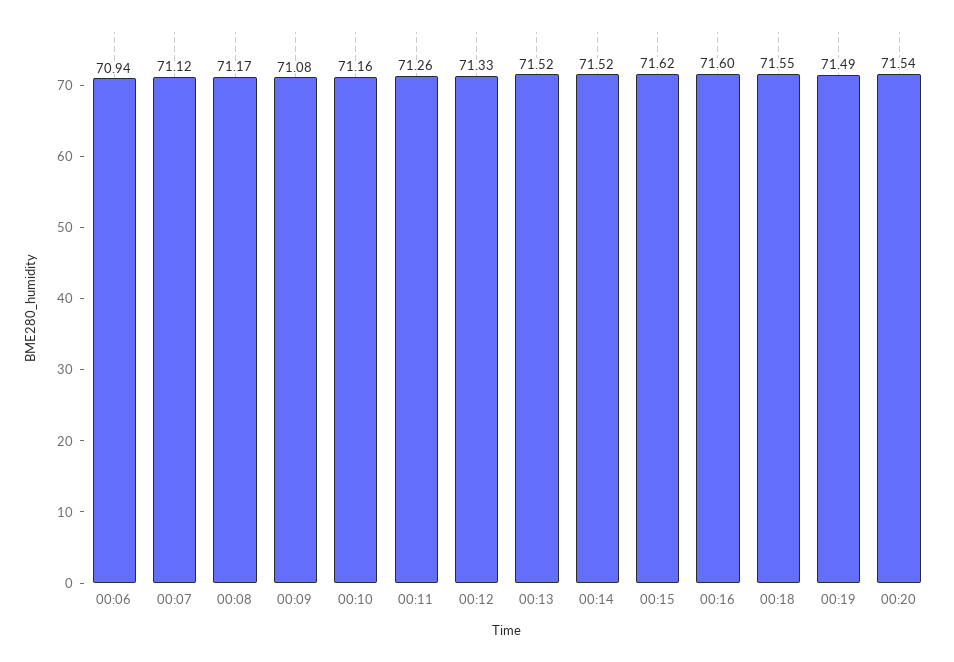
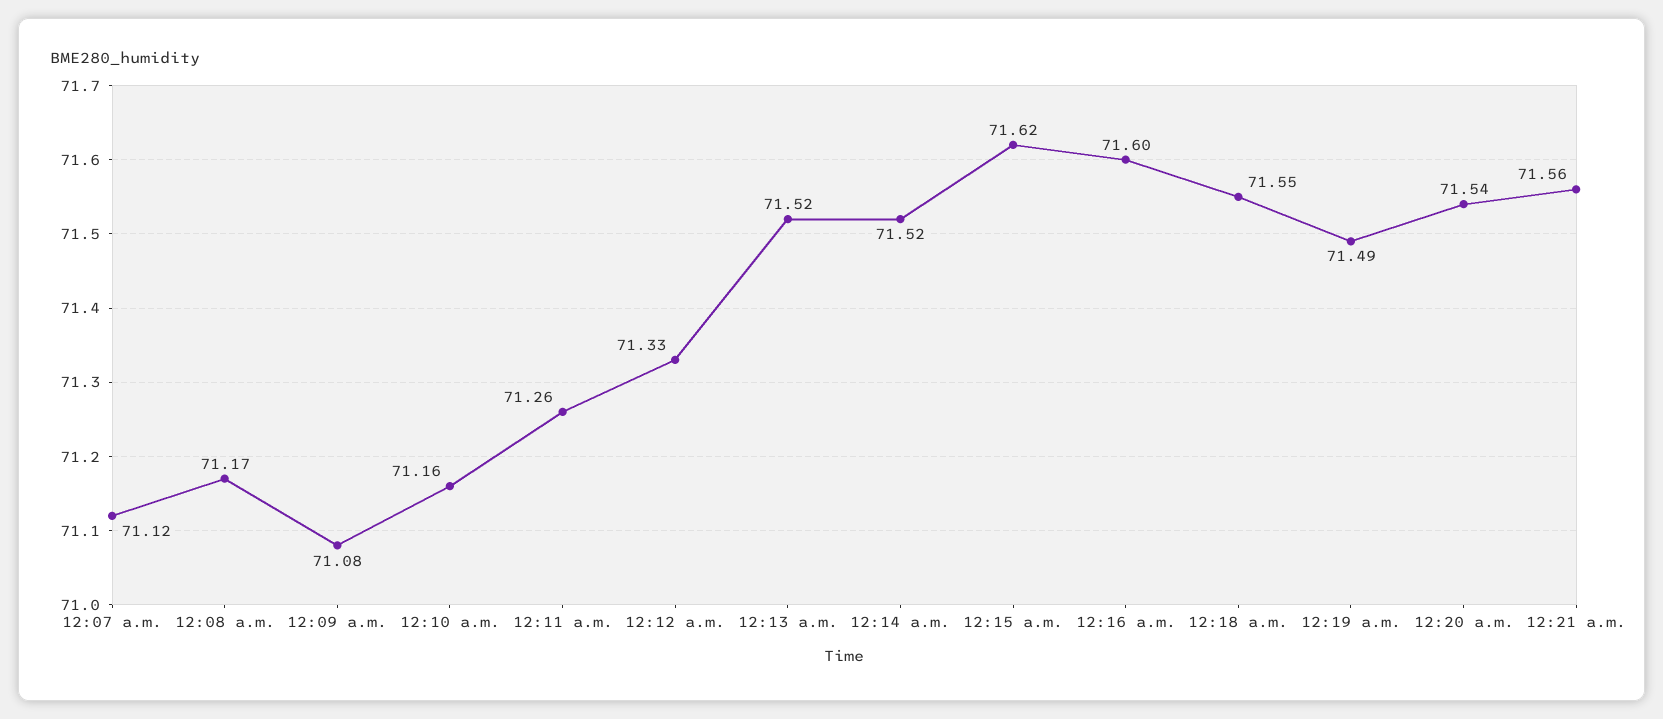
00:06: 70.94 -> none
12:21 a.m.: none -> 71.56

